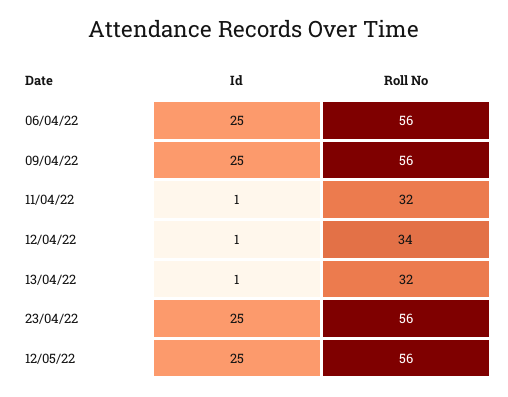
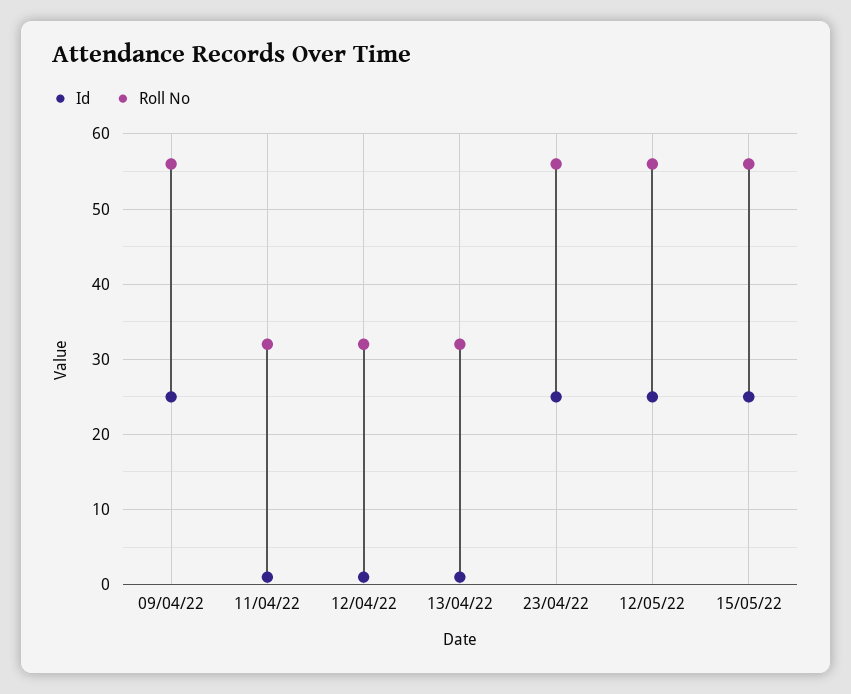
Id, 06/04/22: 25 -> none
Roll No, 06/04/22: 56 -> none
Roll No, 12/04/22: 34 -> 32
Id, 15/05/22: none -> 25
Roll No, 15/05/22: none -> 56

